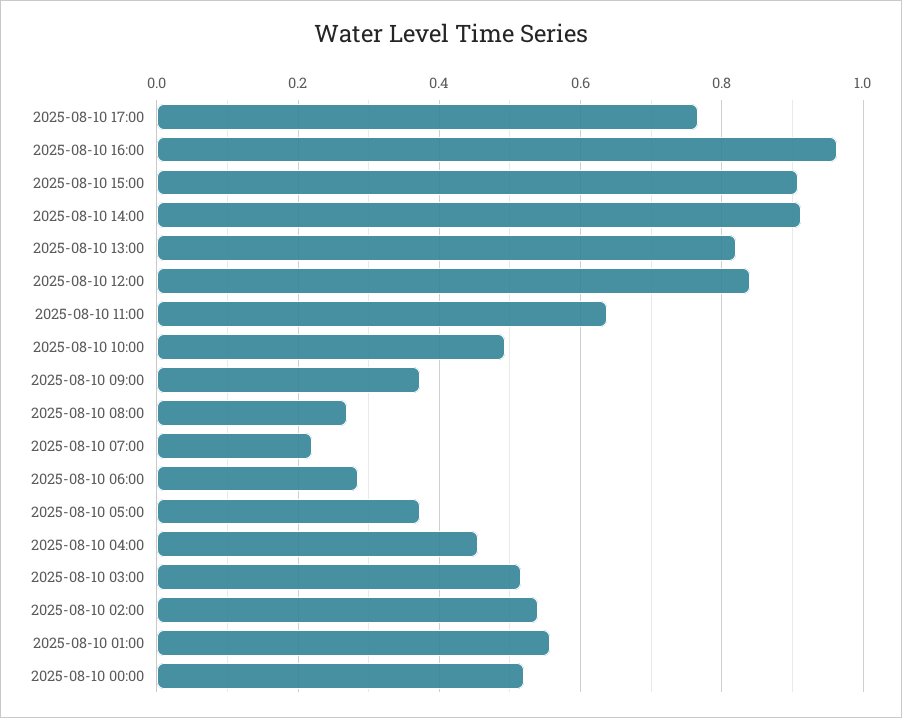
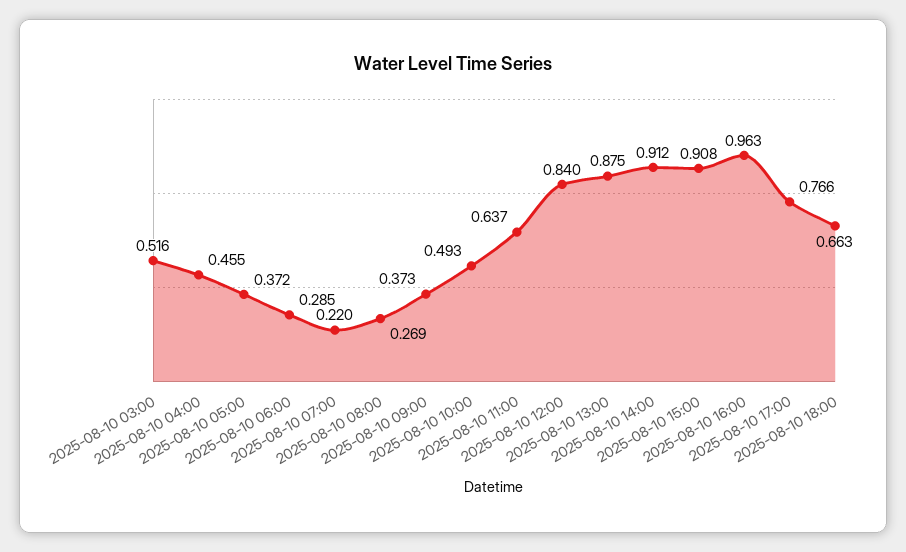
2025-08-10 13:00: 0.82 -> 0.875
2025-08-10 02:00: 0.54 -> none
2025-08-10 01:00: 0.56 -> none
2025-08-10 00:00: 0.52 -> none
2025-08-10 18:00: none -> 0.663

